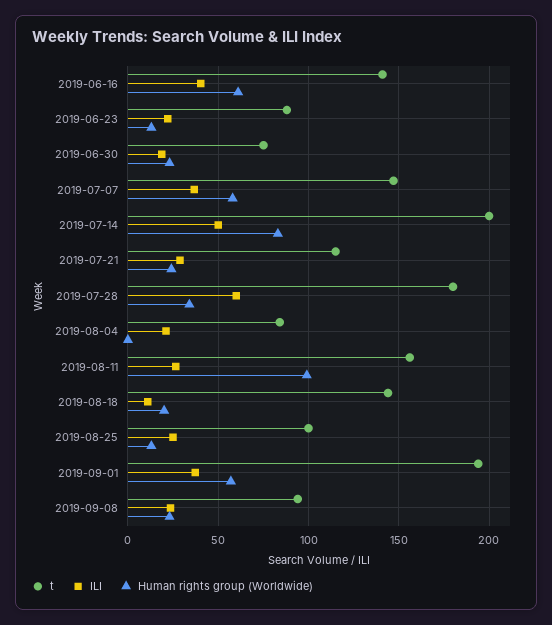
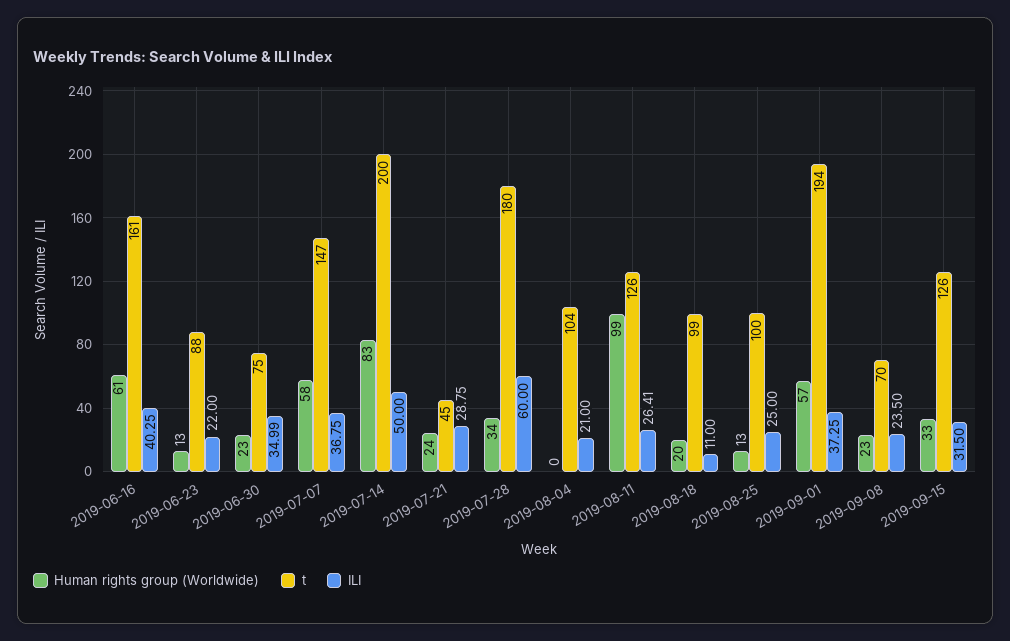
t, 2019-06-16: 140 -> 161
ILI, 2019-06-30: 20 -> 34.99
t, 2019-07-21: 115 -> 45
t, 2019-08-04: 85 -> 104
t, 2019-08-11: 155 -> 126
t, 2019-08-18: 145 -> 99
t, 2019-09-08: 95 -> 70
Human rights group (Worldwide), 2019-09-15: none -> 33
t, 2019-09-15: none -> 126
ILI, 2019-09-15: none -> 31.5

